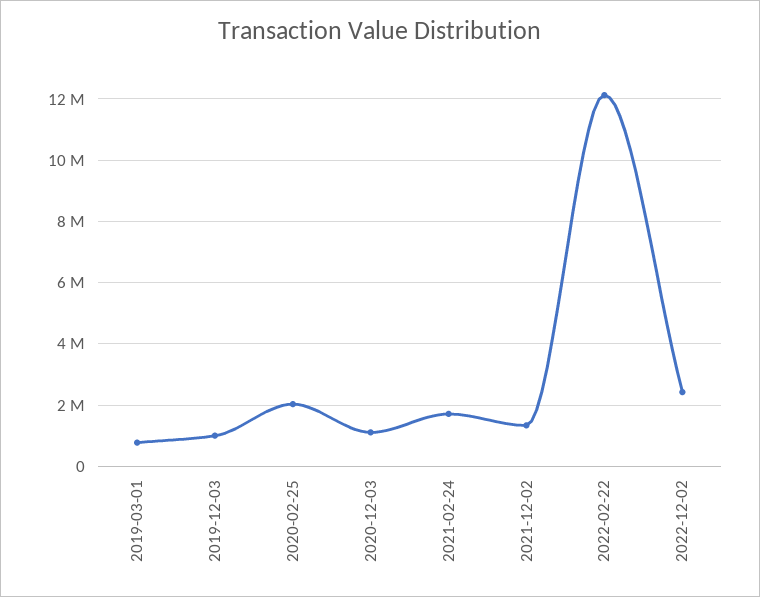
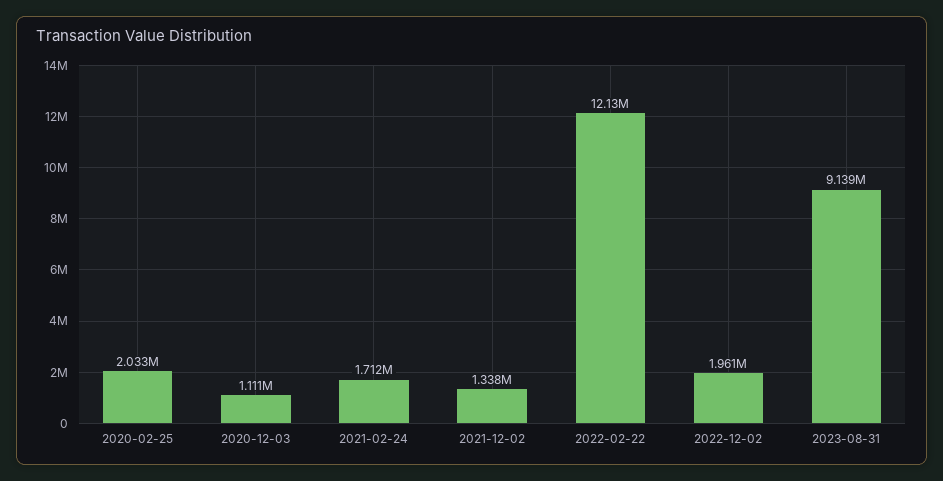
2019-03-01: 800000 -> none
2019-12-03: 1000000 -> none
2022-12-02: 2400000 -> 1961000
2023-08-31: none -> 9139000

